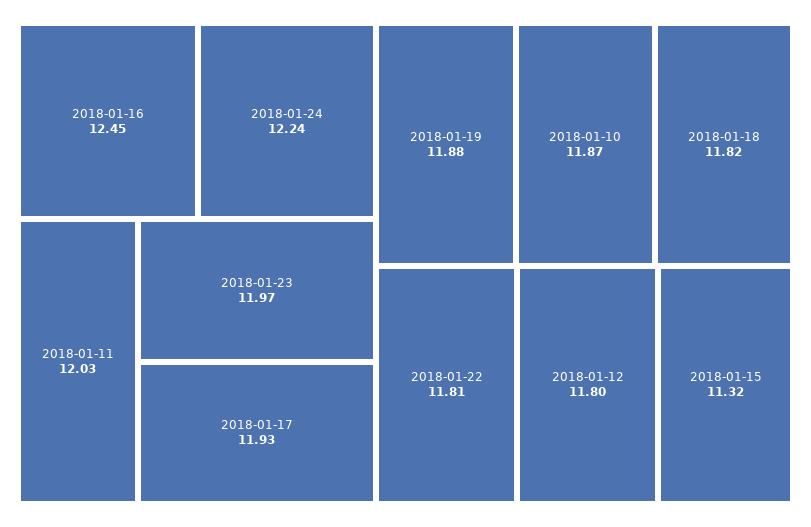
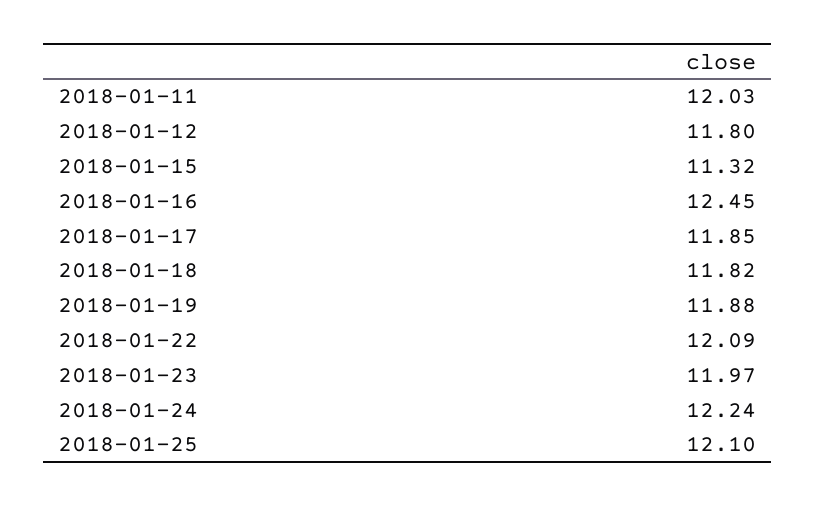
2018-01-17: 11.93 -> 11.85
2018-01-10: 11.87 -> none
2018-01-22: 11.81 -> 12.09
2018-01-25: none -> 12.1

